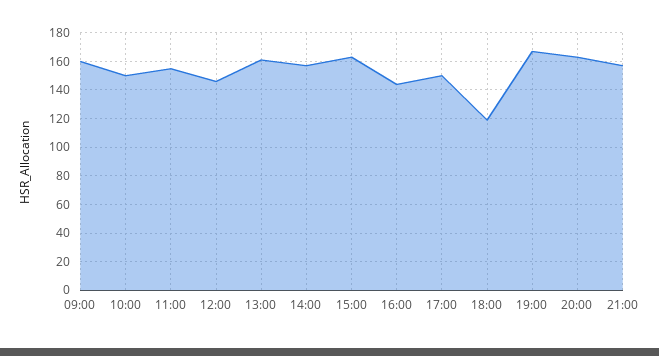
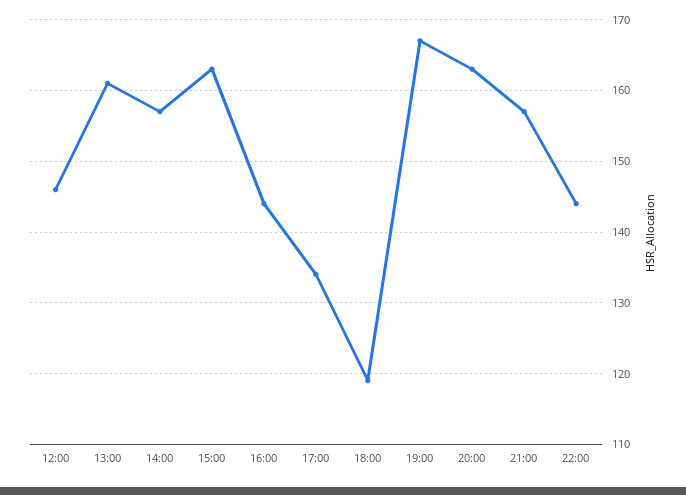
09:00: 160 -> none
10:00: 150 -> none
11:00: 155 -> none
17:00: 150 -> 134
22:00: none -> 144

